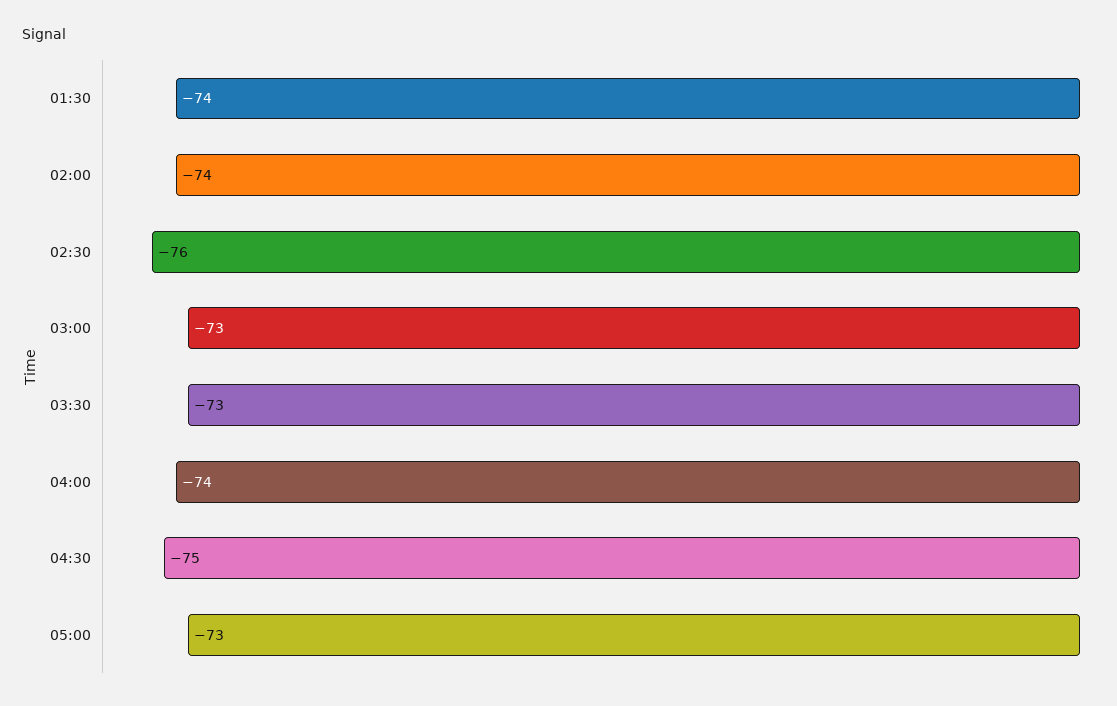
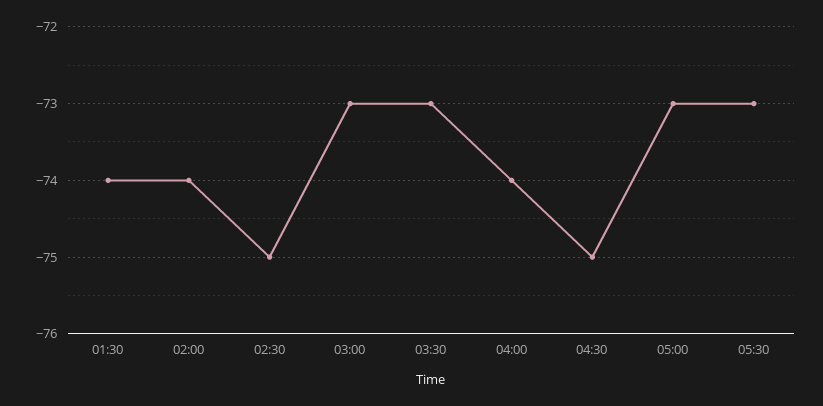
02:30: -76 -> -75
05:30: none -> -73

